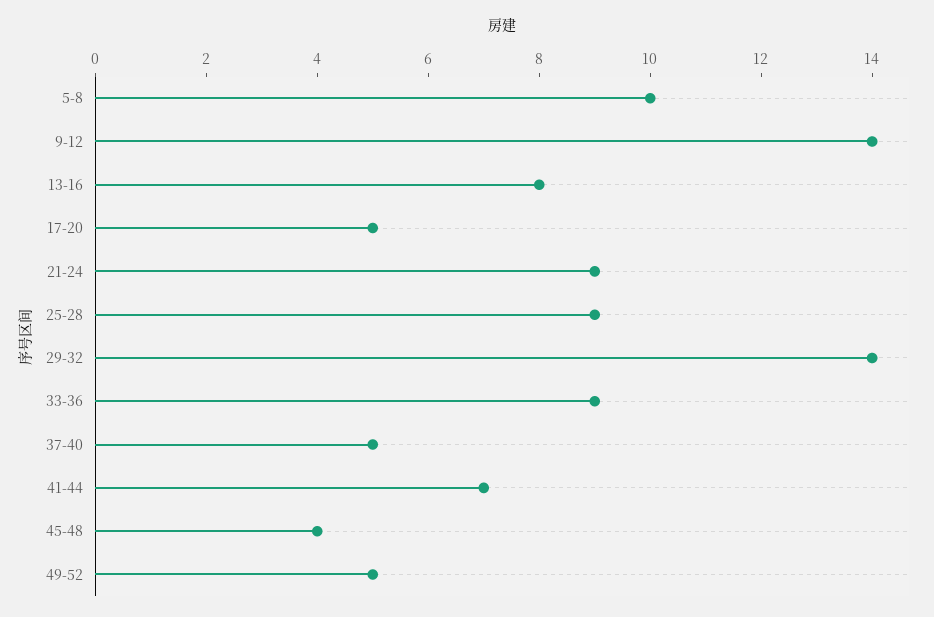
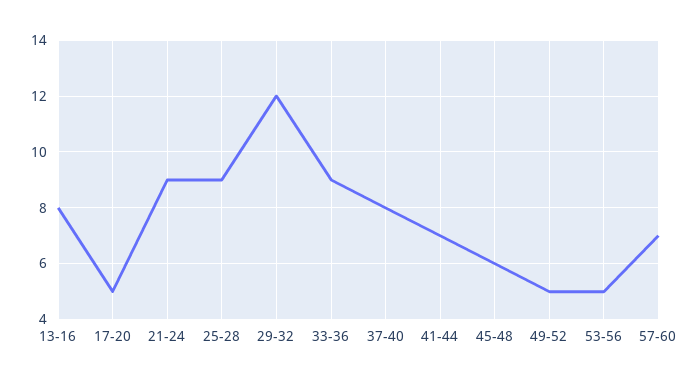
5-8: 10 -> none
9-12: 14 -> none
29-32: 14 -> 12
37-40: 5 -> 8
45-48: 4 -> 6
53-56: none -> 5
57-60: none -> 7

